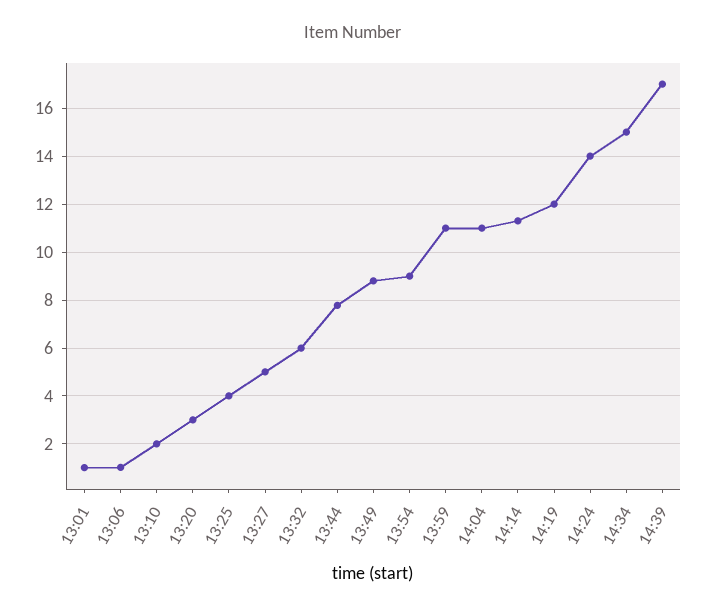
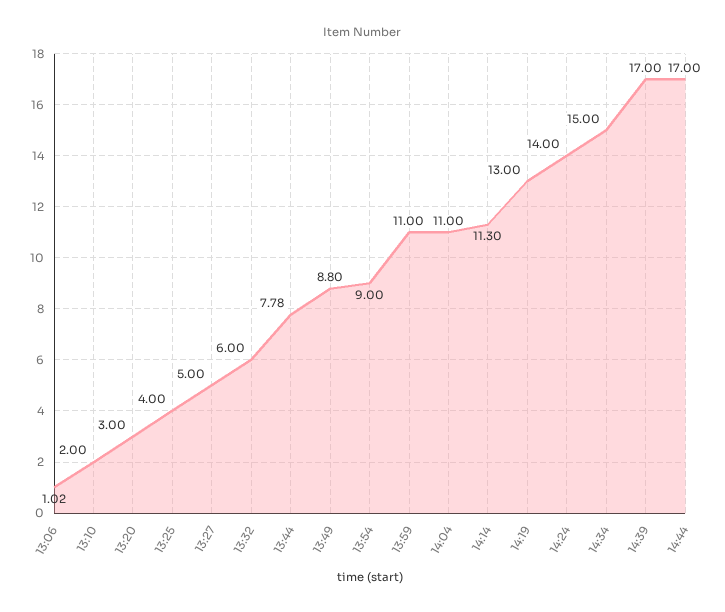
13:01: 1 -> none
14:19: 12 -> 13
14:44: none -> 17

